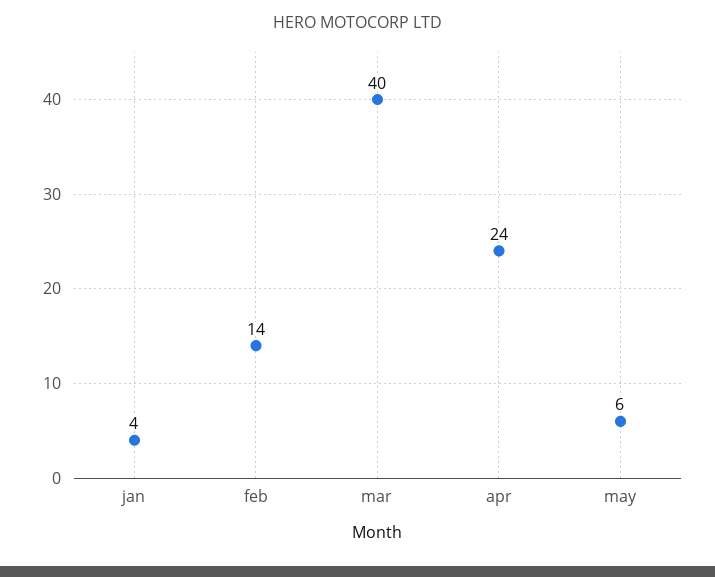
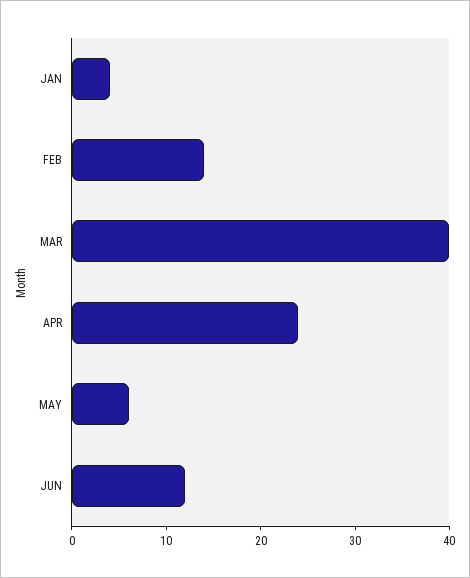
JUN: none -> 12

